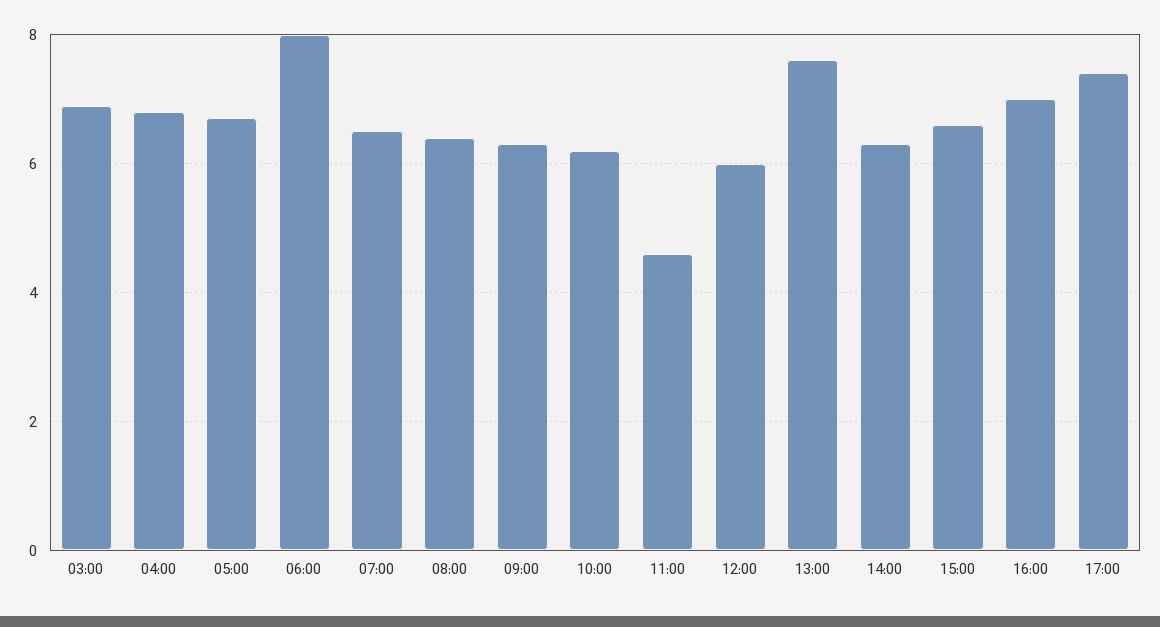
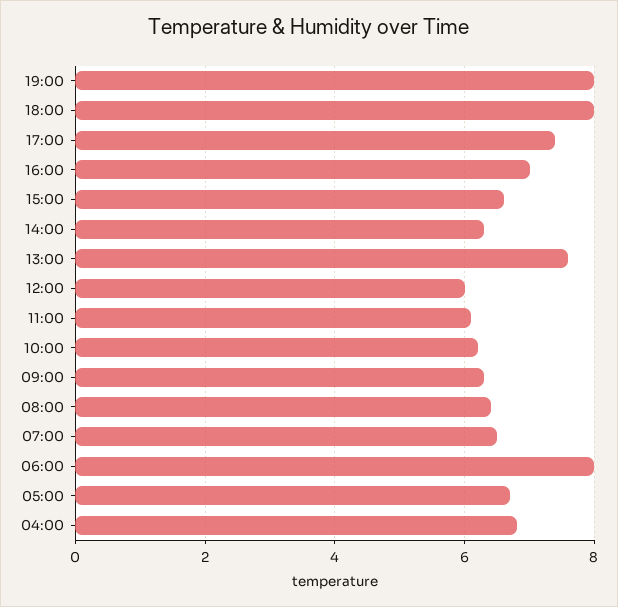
03:00: 7 -> none
11:00: 4.5 -> 6
19:00: none -> 8
18:00: none -> 8

